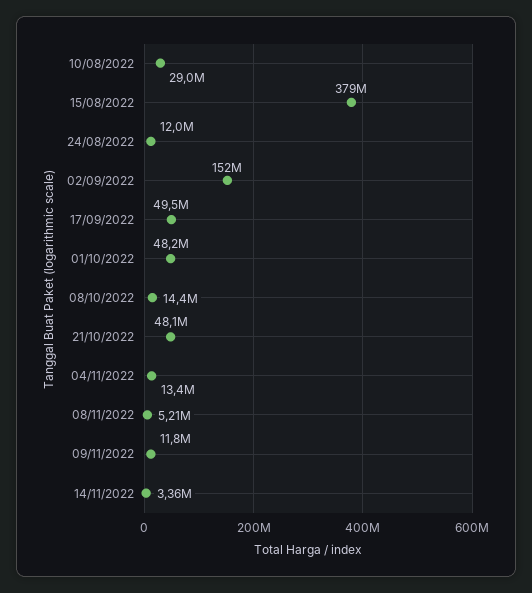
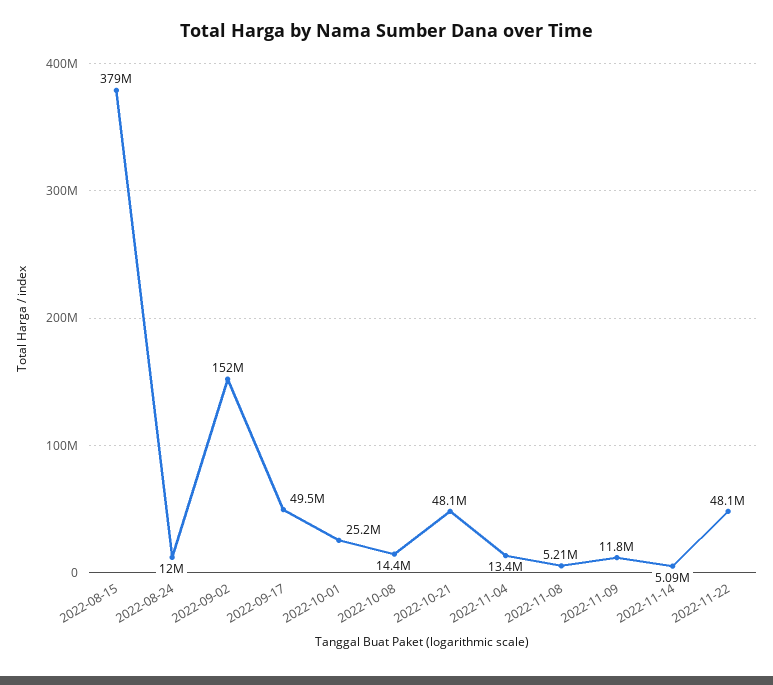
10/08/2022: 29000000 -> none
01/10/2022: 48200000 -> 25200000
14/11/2022: 3360000 -> 5090000
2022-11-22: none -> 48100000

